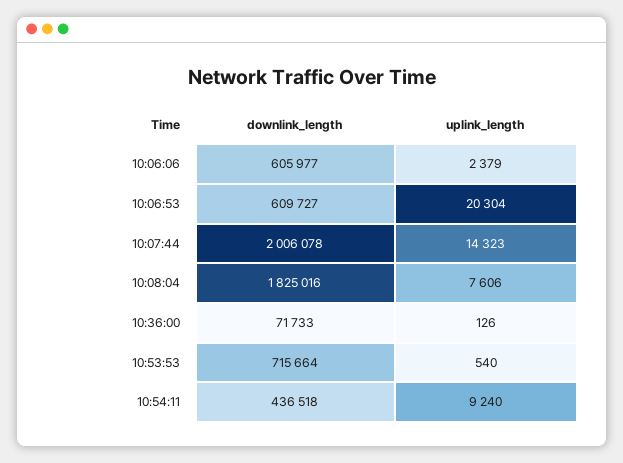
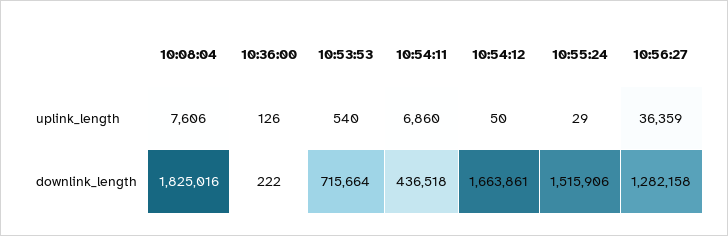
downlink_length, 10:06:06: 605977 -> none
uplink_length, 10:06:06: 2379 -> none
downlink_length, 10:06:53: 609727 -> none
uplink_length, 10:06:53: 20304 -> none
downlink_length, 10:07:44: 2006078 -> none
uplink_length, 10:07:44: 14323 -> none
downlink_length, 10:36:00: 71733 -> 222
uplink_length, 10:54:11: 9240 -> 6860
uplink_length, 10:54:12: none -> 50
uplink_length, 10:55:24: none -> 29
uplink_length, 10:56:27: none -> 36359
downlink_length, 10:54:12: none -> 1663861
downlink_length, 10:55:24: none -> 1515906
downlink_length, 10:56:27: none -> 1282158

